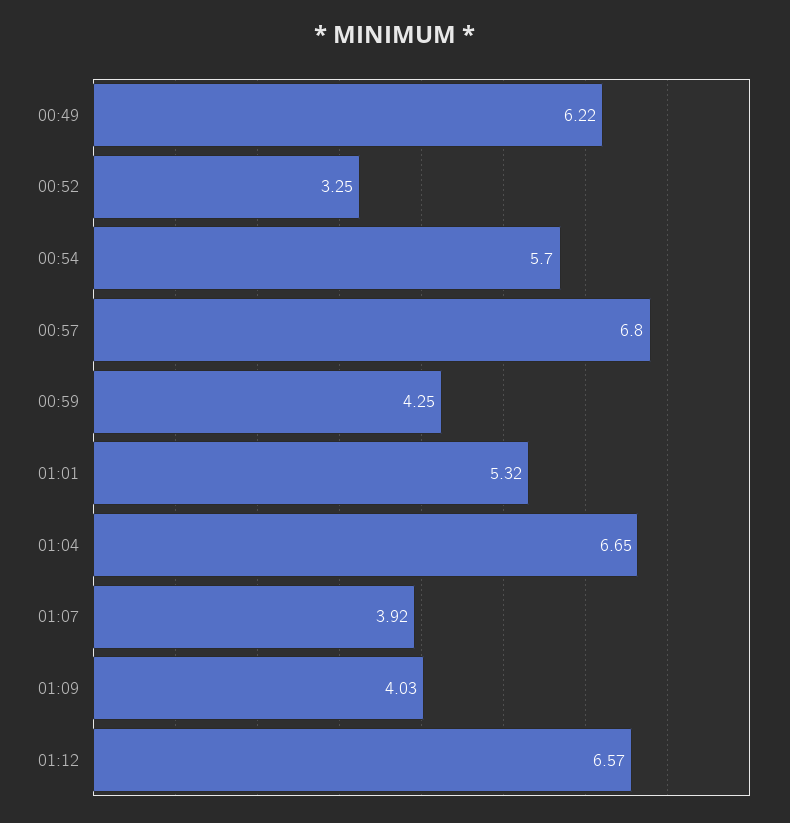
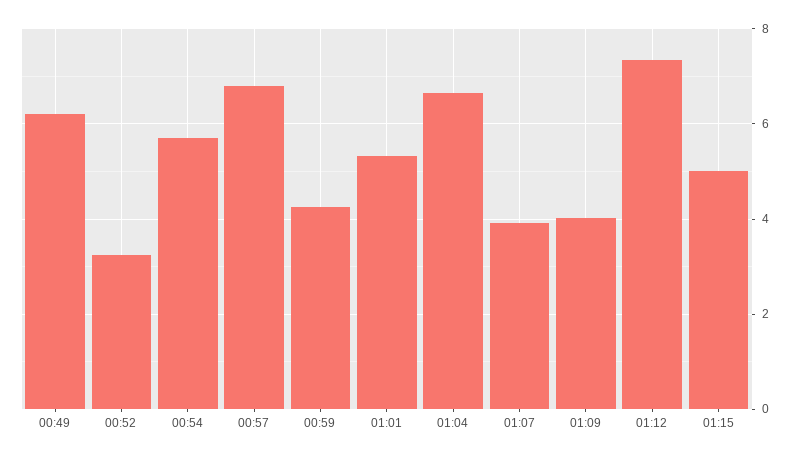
01:12: 6.57 -> 7.4
01:15: none -> 5

